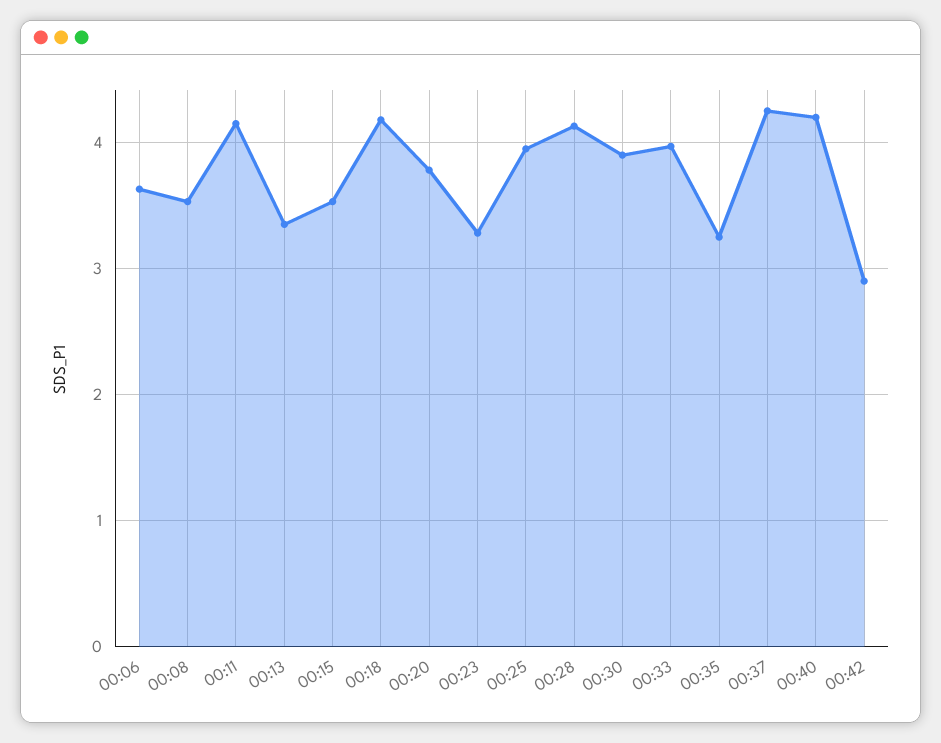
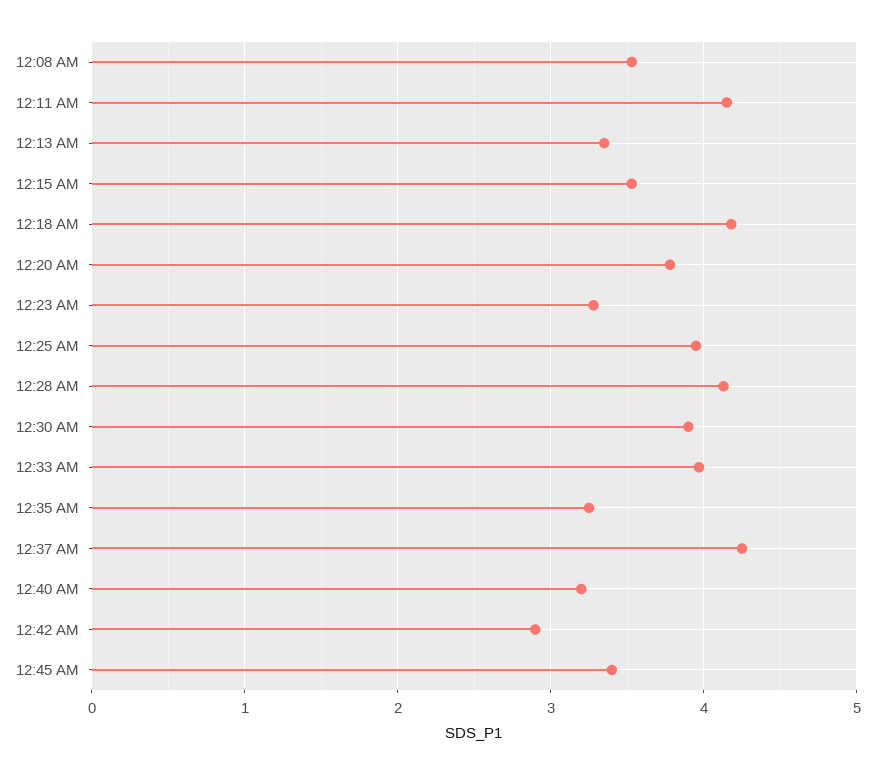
00:06: 3.6 -> none
00:40: 4.2 -> 3.2
12:45 AM: none -> 3.4

